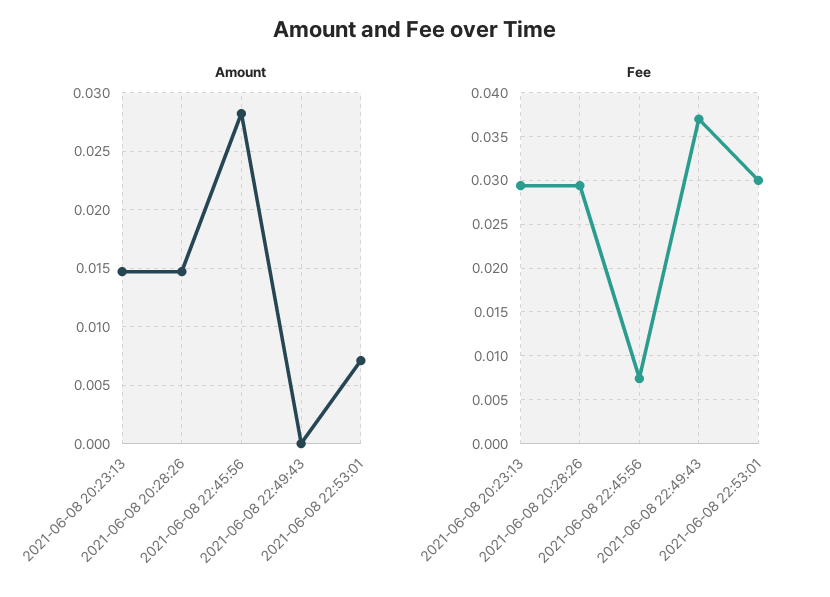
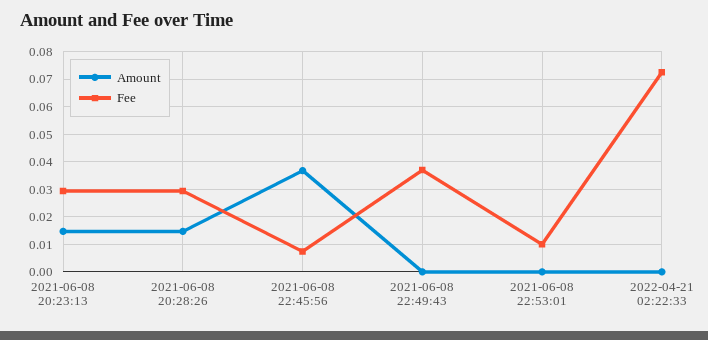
Amount, 2021-06-08 22:45:56: 0.028 -> 0.0375
Amount, 2021-06-08 22:53:01: 0.007 -> 0
Fee, 2021-06-08 22:53:01: 0.03 -> 0.01
Amount, 2022-04-21 02:22:33: none -> 0
Fee, 2022-04-21 02:22:33: none -> 0.0725

